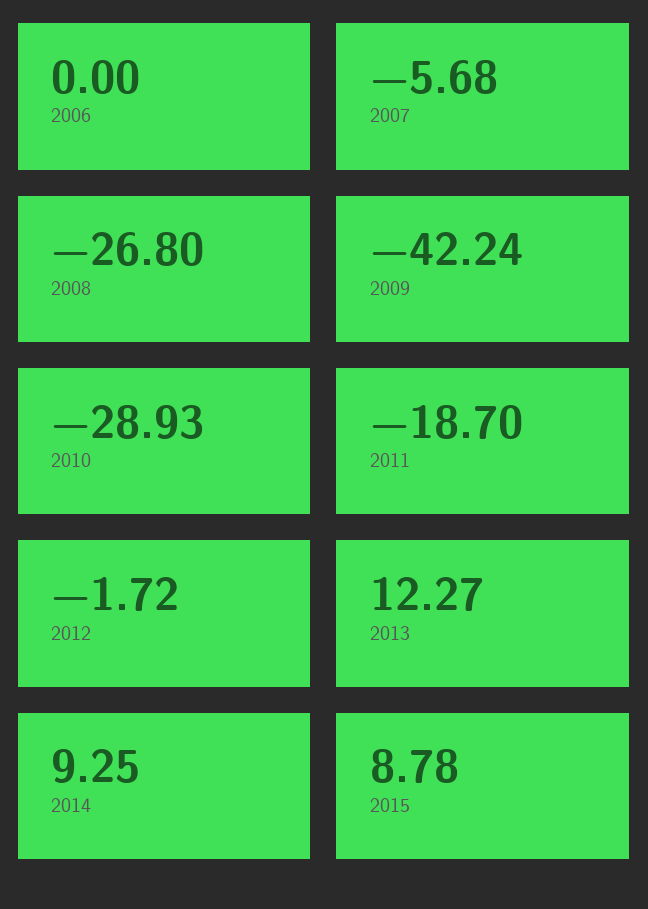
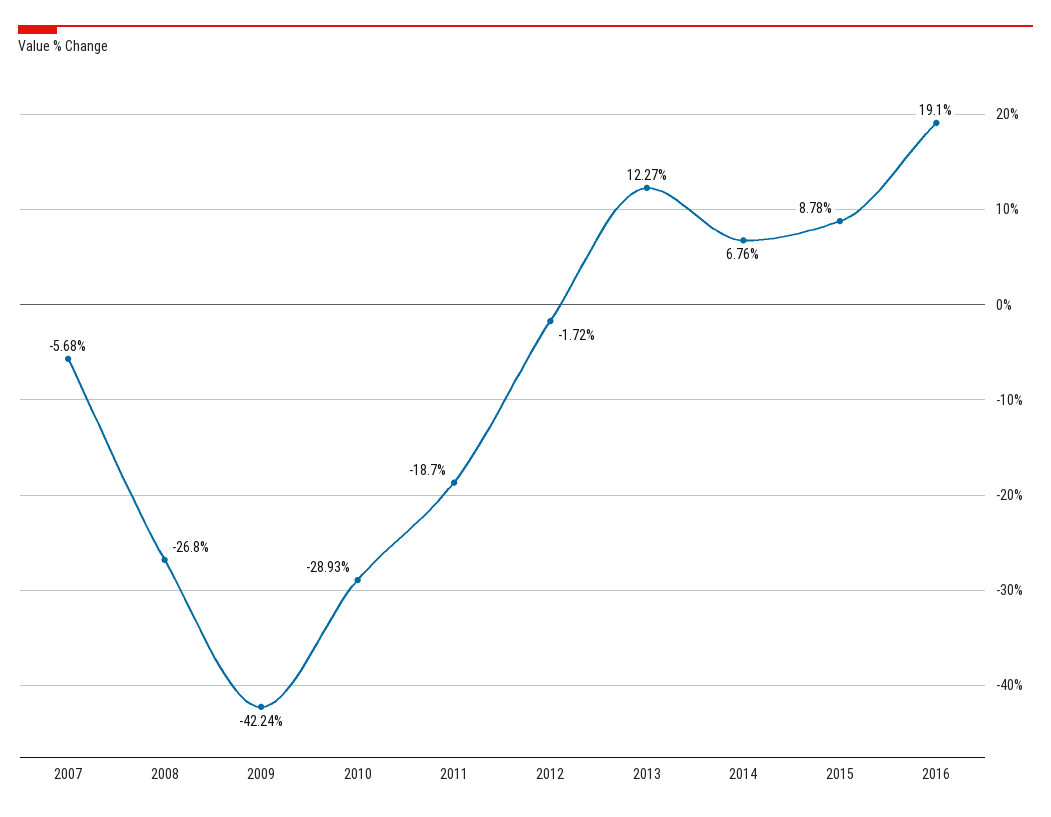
2006: 0 -> none
2014: 9.25 -> 6.76
2016: none -> 19.1

